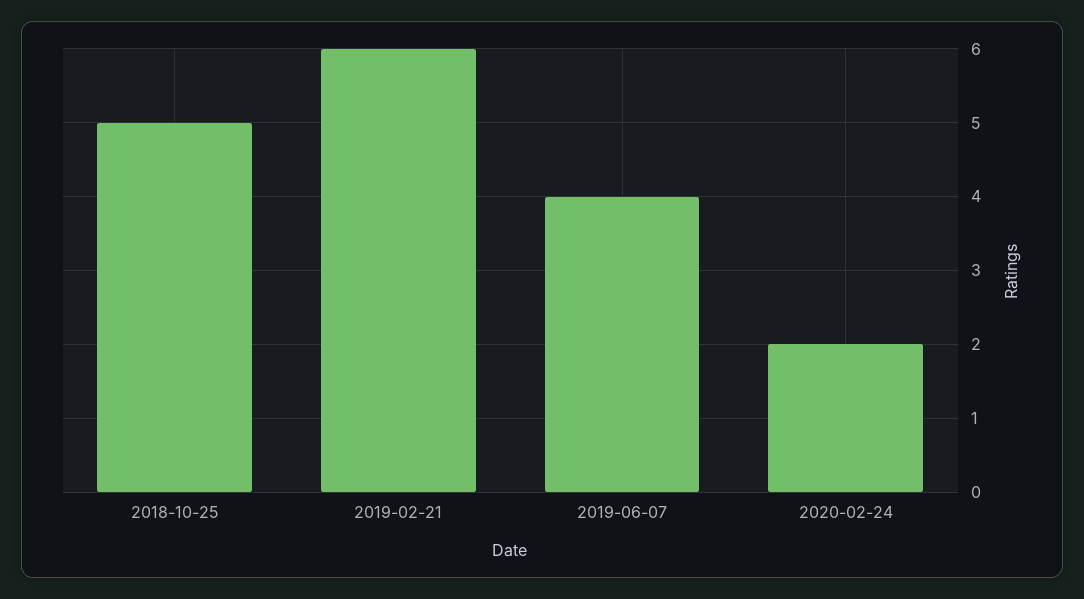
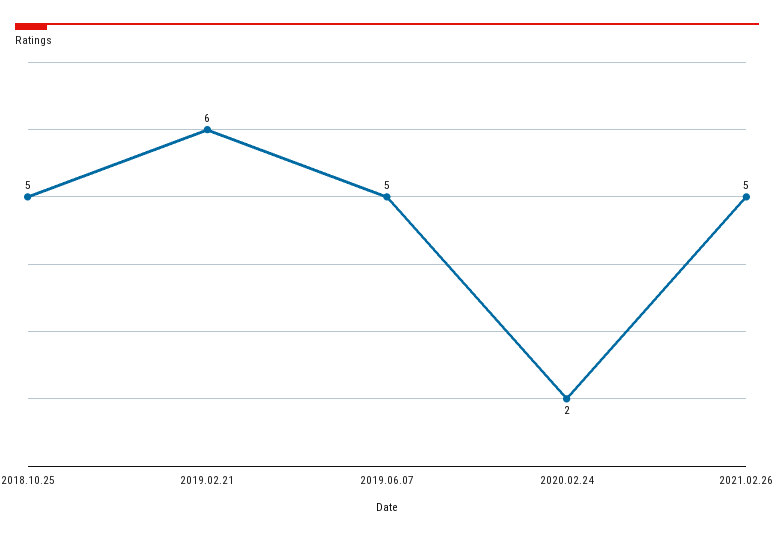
2019-06-07: 4 -> 5
2021.02.26: none -> 5

